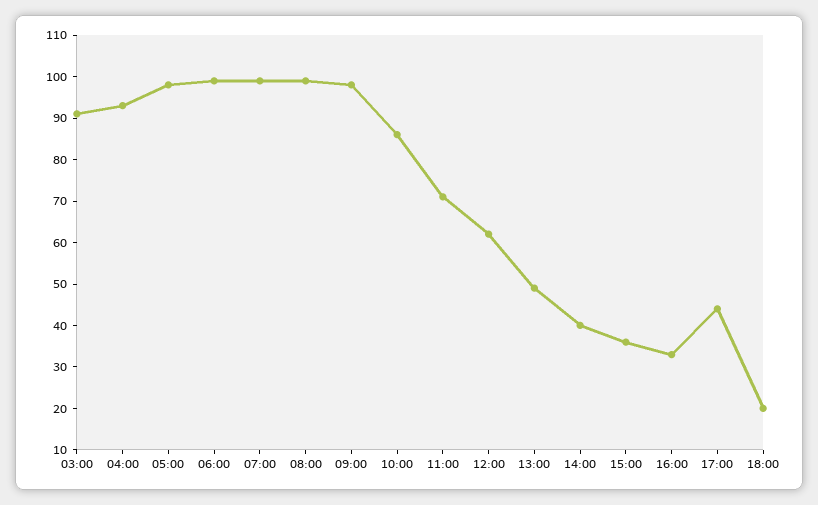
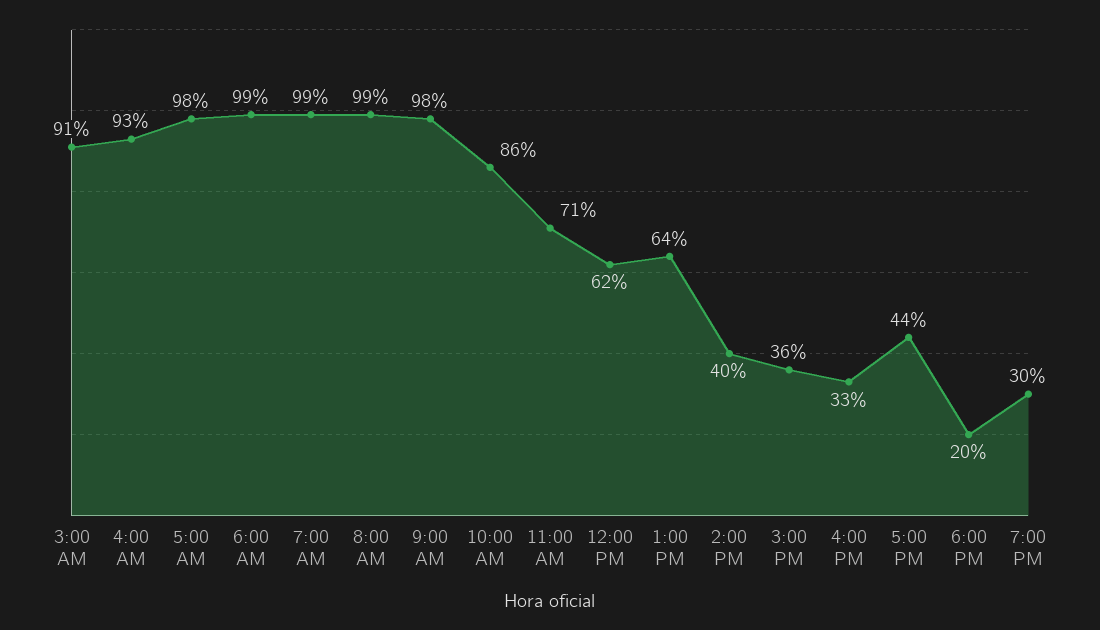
13:00: 50 -> 64
7:00 PM: none -> 30

